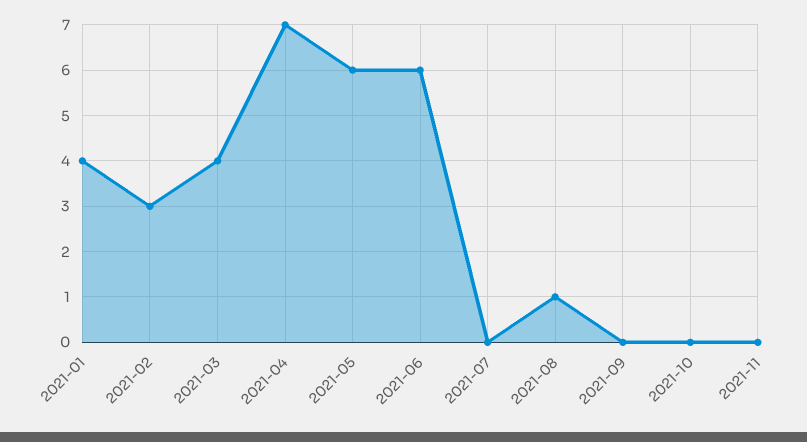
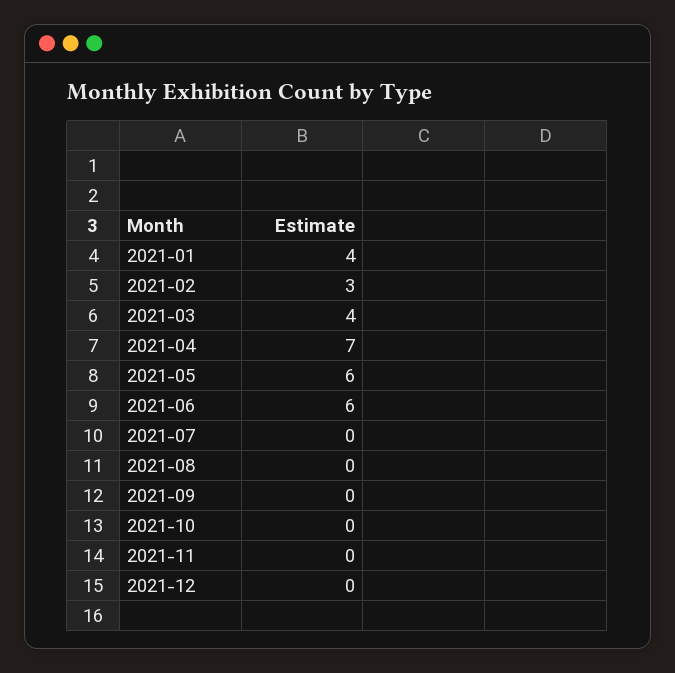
2021-08: 1 -> 0
2021-12: none -> 0

